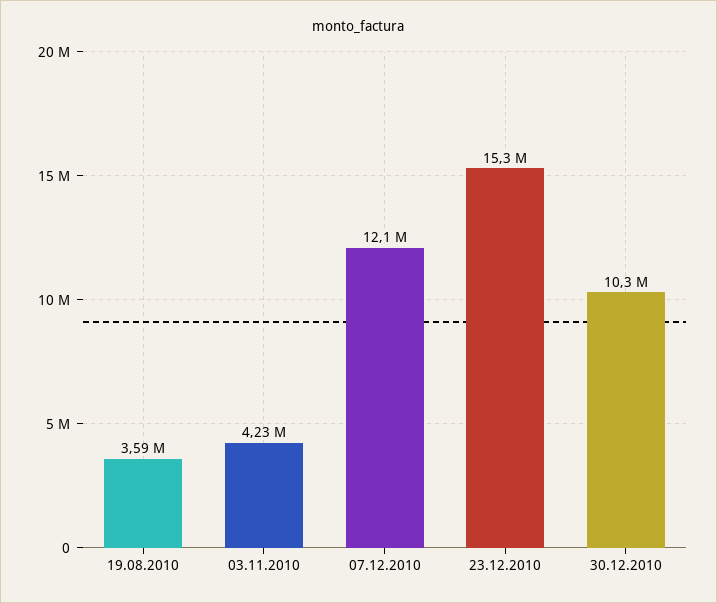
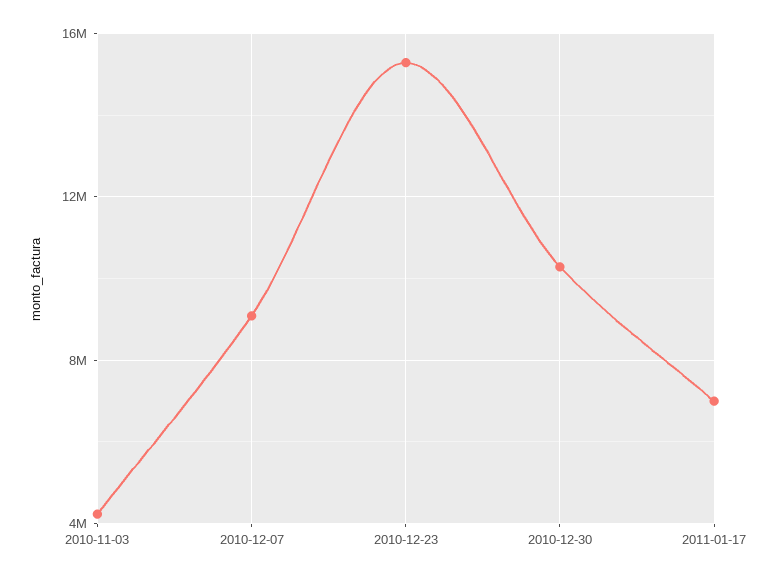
19.08.2010: 3590000 -> none
07.12.2010: 12100000 -> 9000000
2011-01-17: none -> 7000000

